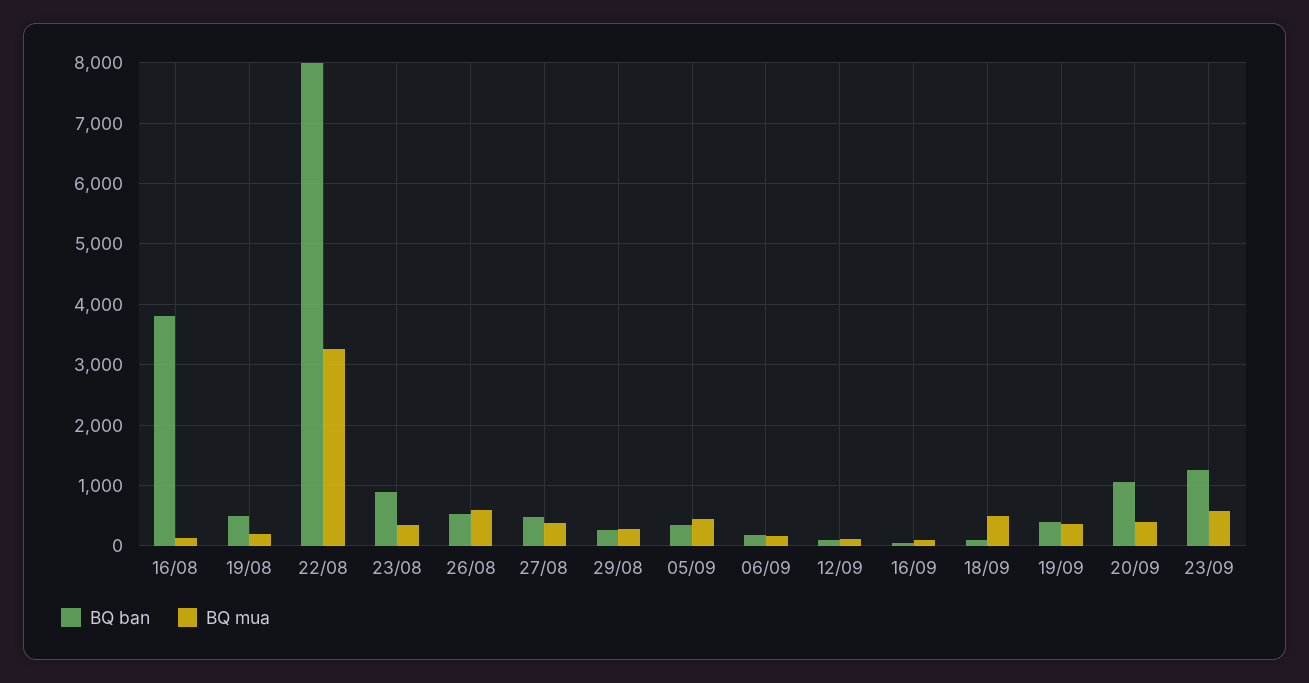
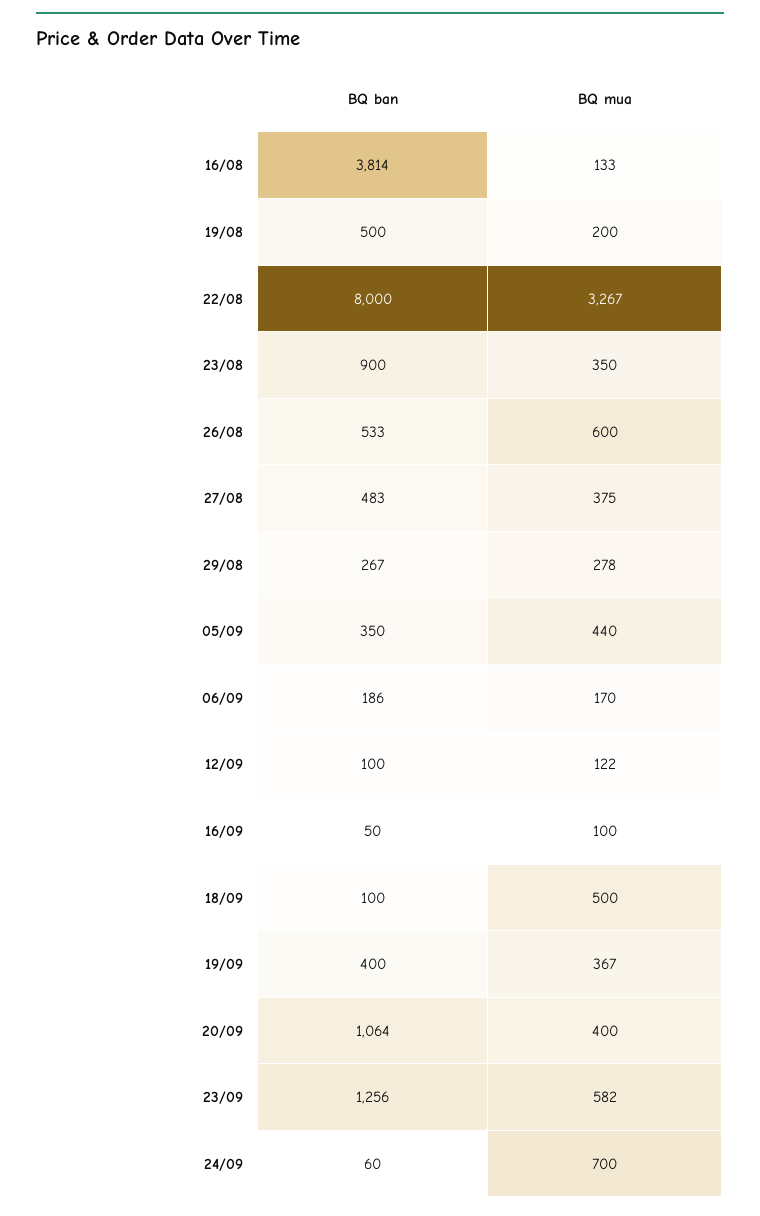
BQ ban, 24/09: none -> 60
BQ mua, 24/09: none -> 700

